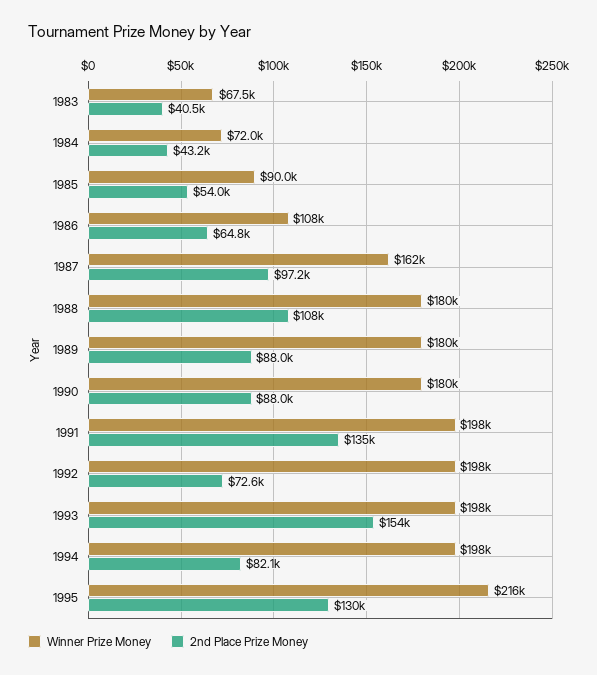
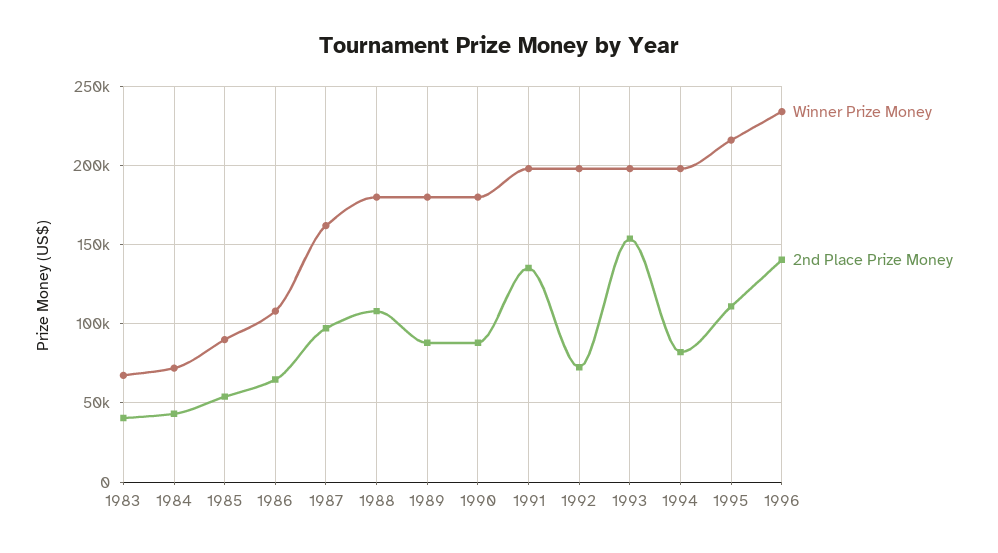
2nd Place Prize Money, 1995: 130000 -> 110000
Winner Prize Money, 1996: none -> 235000
2nd Place Prize Money, 1996: none -> 140000

